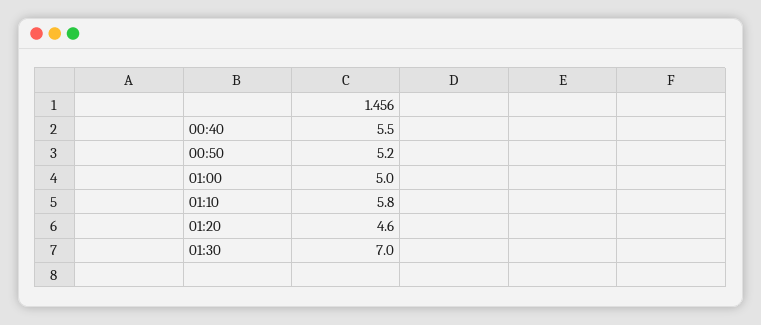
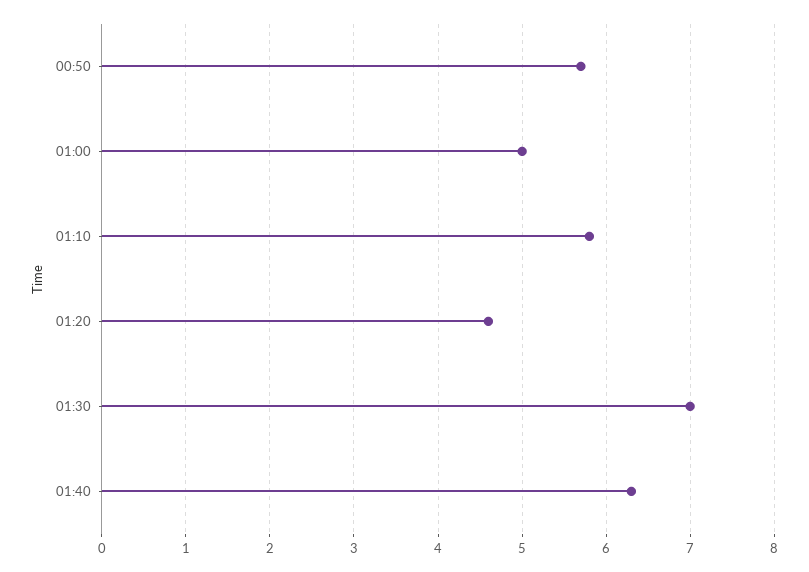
00:40: 5.5 -> none
00:50: 5.2 -> 5.7
01:40: none -> 6.3

